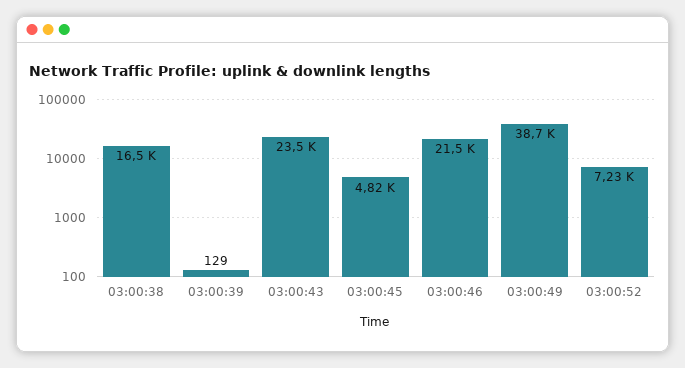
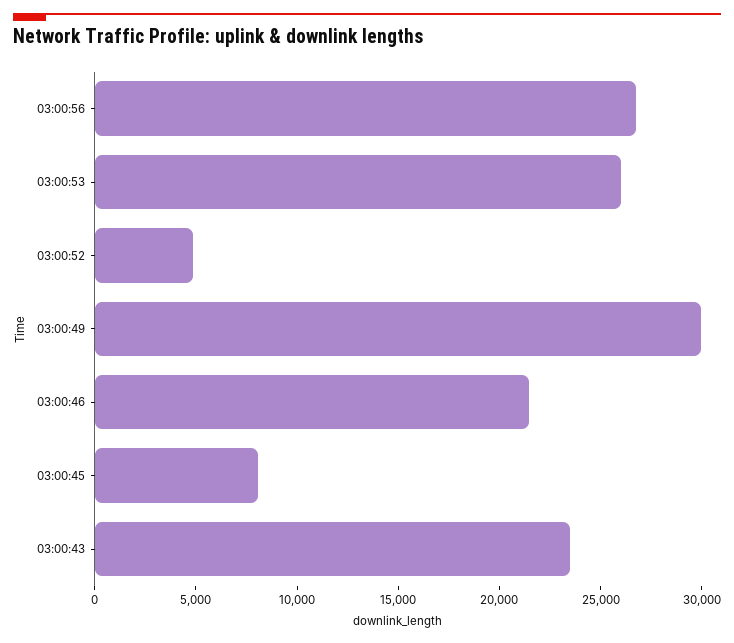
03:00:38: 16500 -> none
03:00:39: 129 -> none
03:00:45: 4820 -> 8000
03:00:49: 38700 -> 30000
03:00:52: 7230 -> 5000
03:00:56: none -> 27000
03:00:53: none -> 26000

